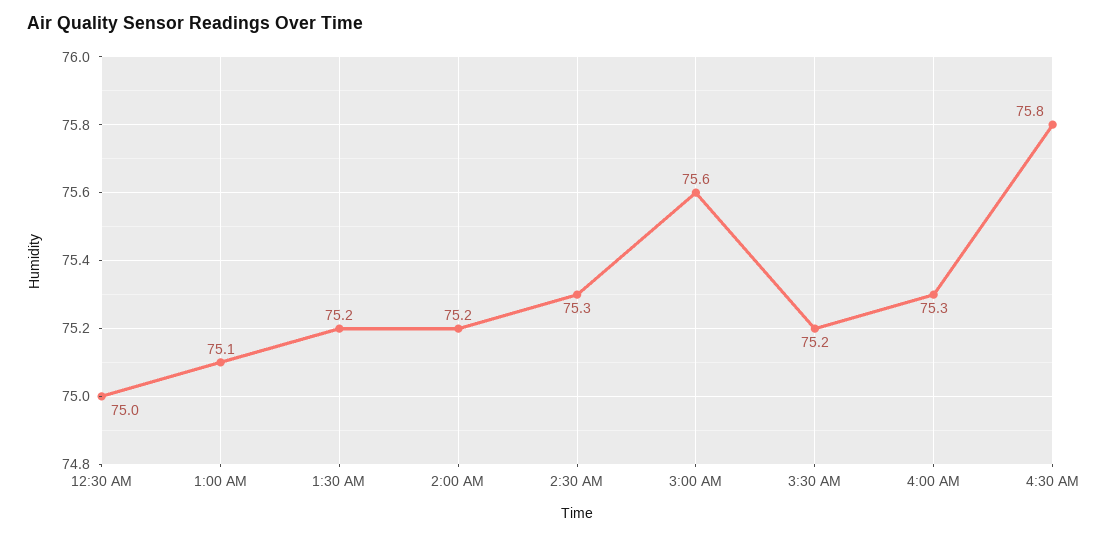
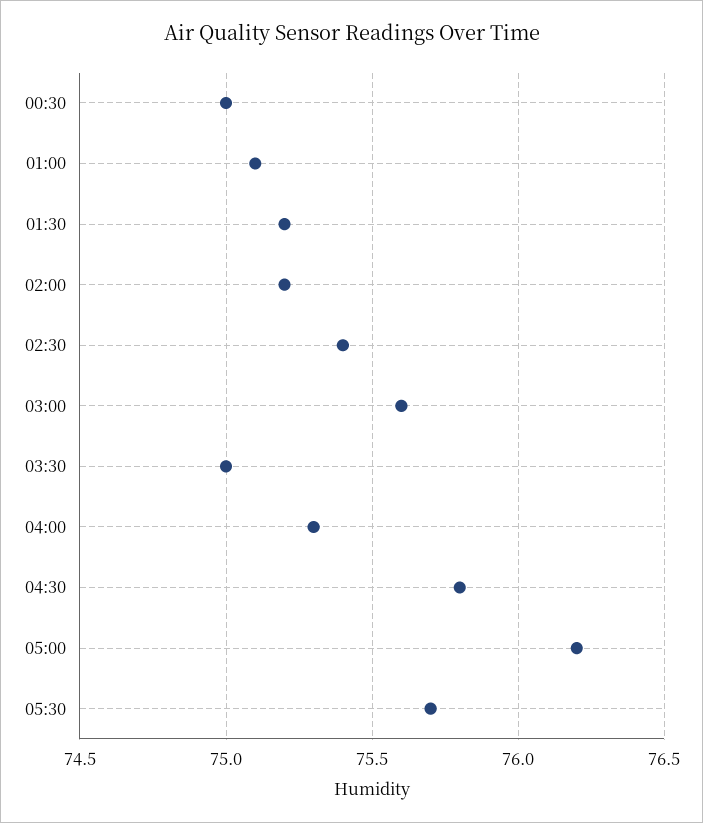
2:30 AM: 75.3 -> 75.4
3:30 AM: 75.2 -> 75
05:00: none -> 76.2
05:30: none -> 75.7

